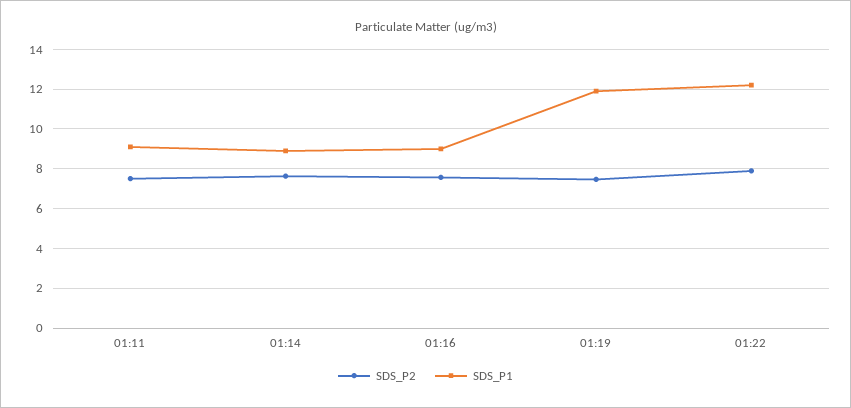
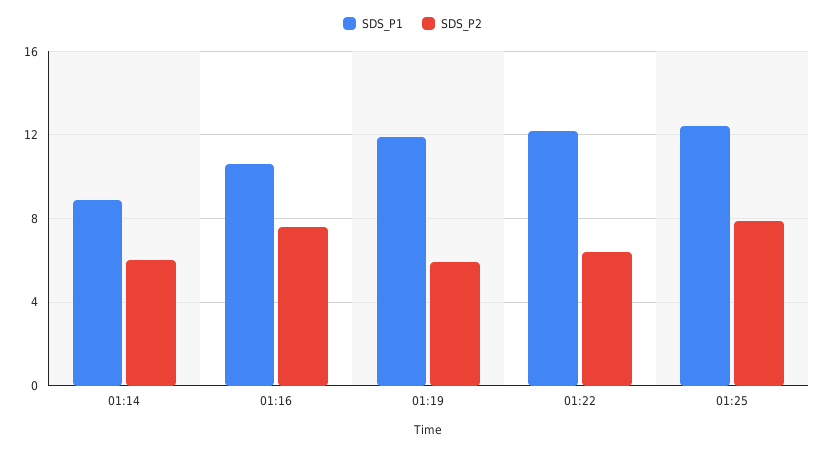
SDS_P2, 01:11: 7.5 -> none
SDS_P1, 01:11: 9 -> none
SDS_P2, 01:14: 7.5 -> 6
SDS_P1, 01:16: 9 -> 10.5
SDS_P2, 01:19: 7.5 -> 6
SDS_P2, 01:22: 8 -> 6.5
SDS_P1, 01:25: none -> 12.5
SDS_P2, 01:25: none -> 8

